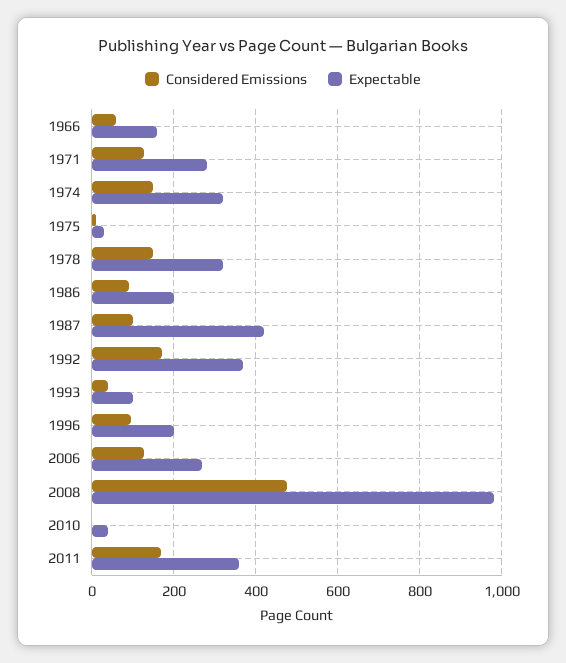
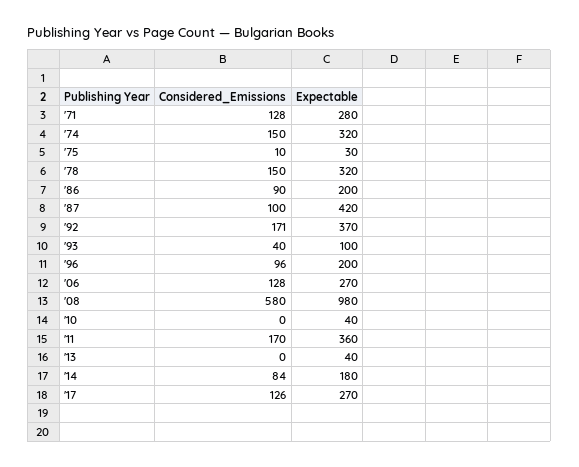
Considered Emissions, 1966: 60 -> none
Expectable, 1966: 160 -> none
Considered Emissions, 2008: 480 -> 580
Considered Emissions, '13: none -> 0
Expectable, '13: none -> 40
Considered Emissions, '14: none -> 84
Expectable, '14: none -> 180
Considered Emissions, '17: none -> 126
Expectable, '17: none -> 270

